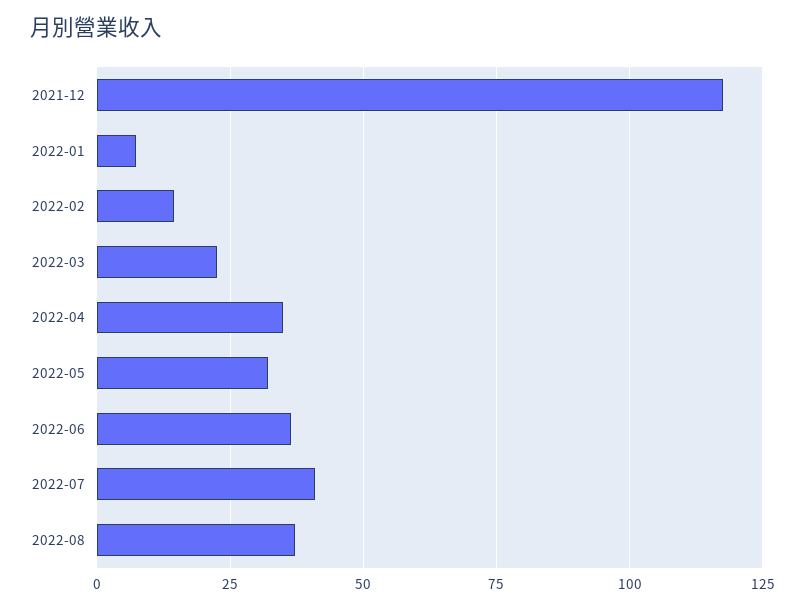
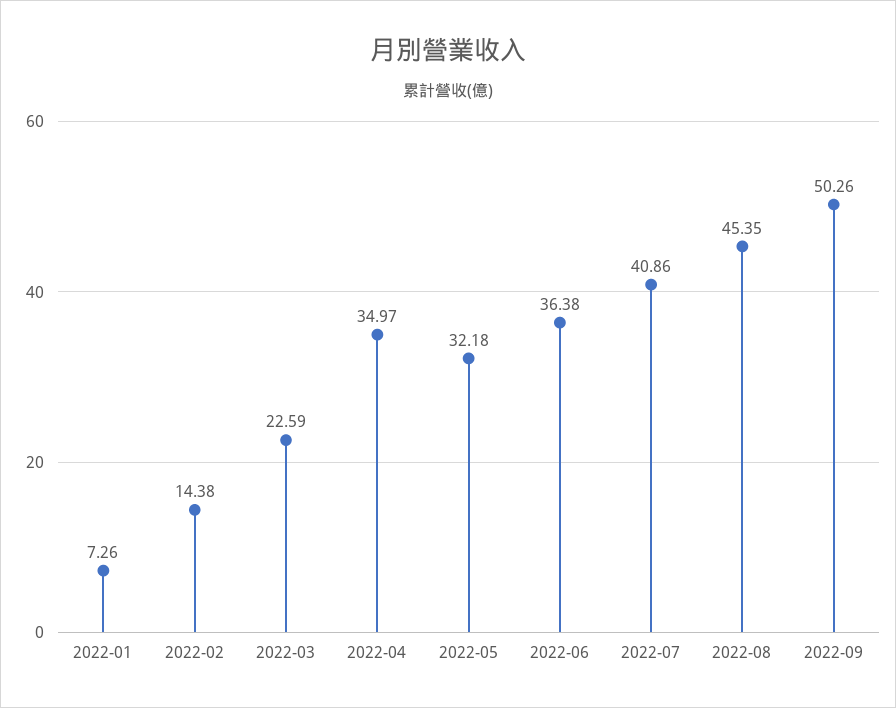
2021-12: 117.5 -> none
2022-08: 37.5 -> 45.35
2022-09: none -> 50.26

